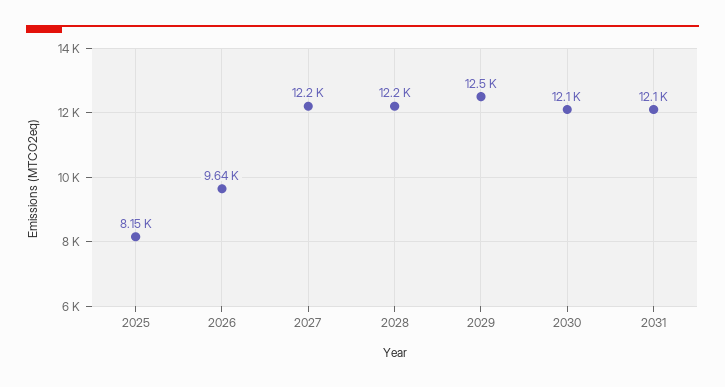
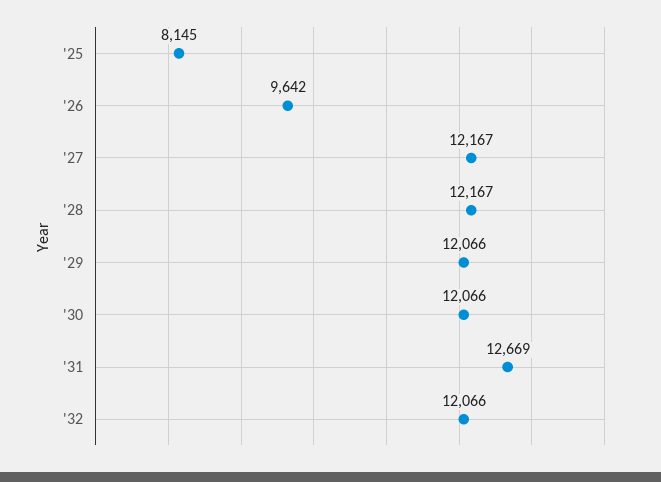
2029: 12500 -> 12066
2031: 12100 -> 12669
'32: none -> 12066

